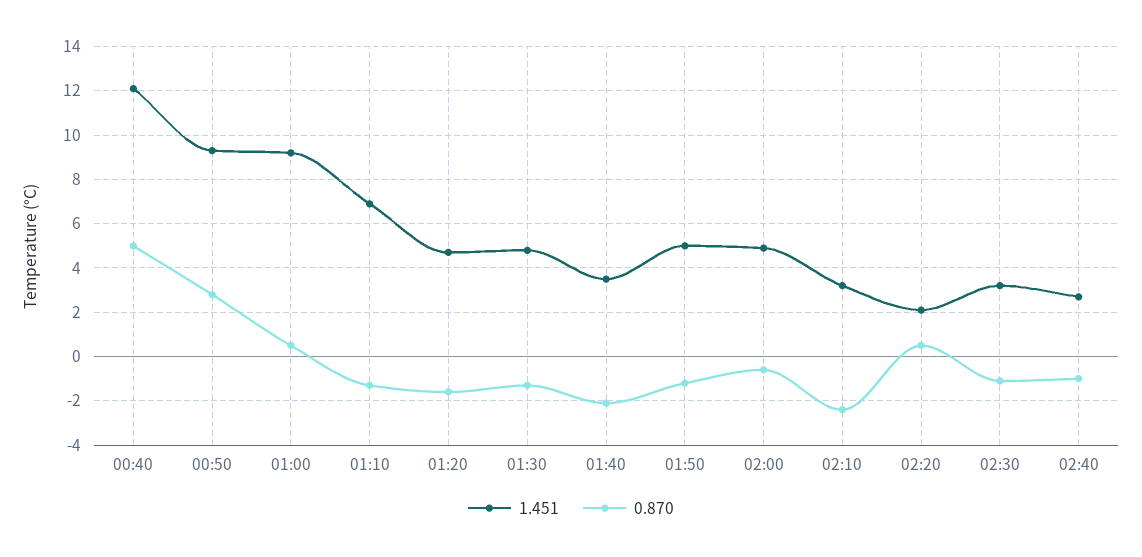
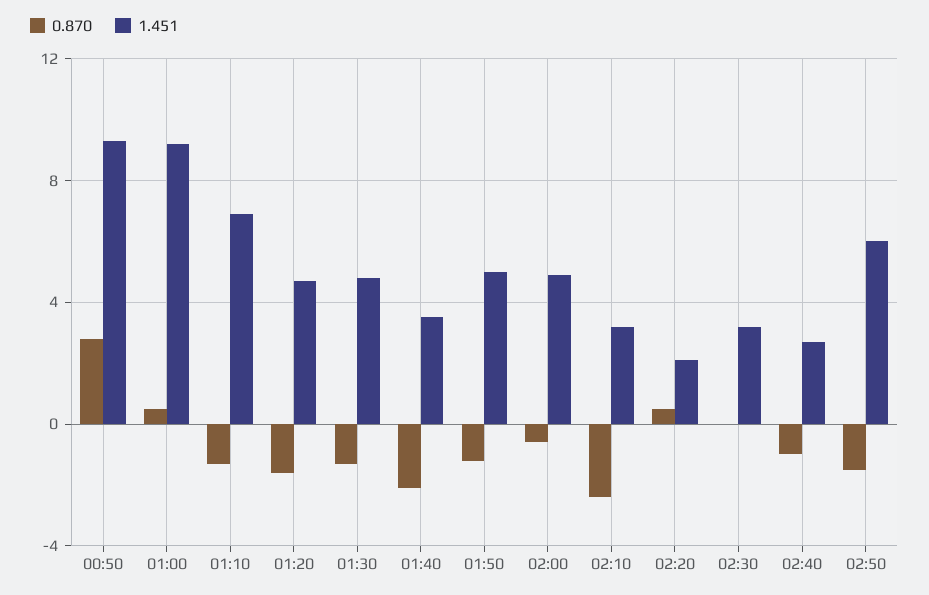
1.451, 00:40: 12 -> none
0.870, 00:40: 5 -> none
0.870, 02:30: -1 -> 0
0.870, 02:50: none -> -1.5
1.451, 02:50: none -> 6

